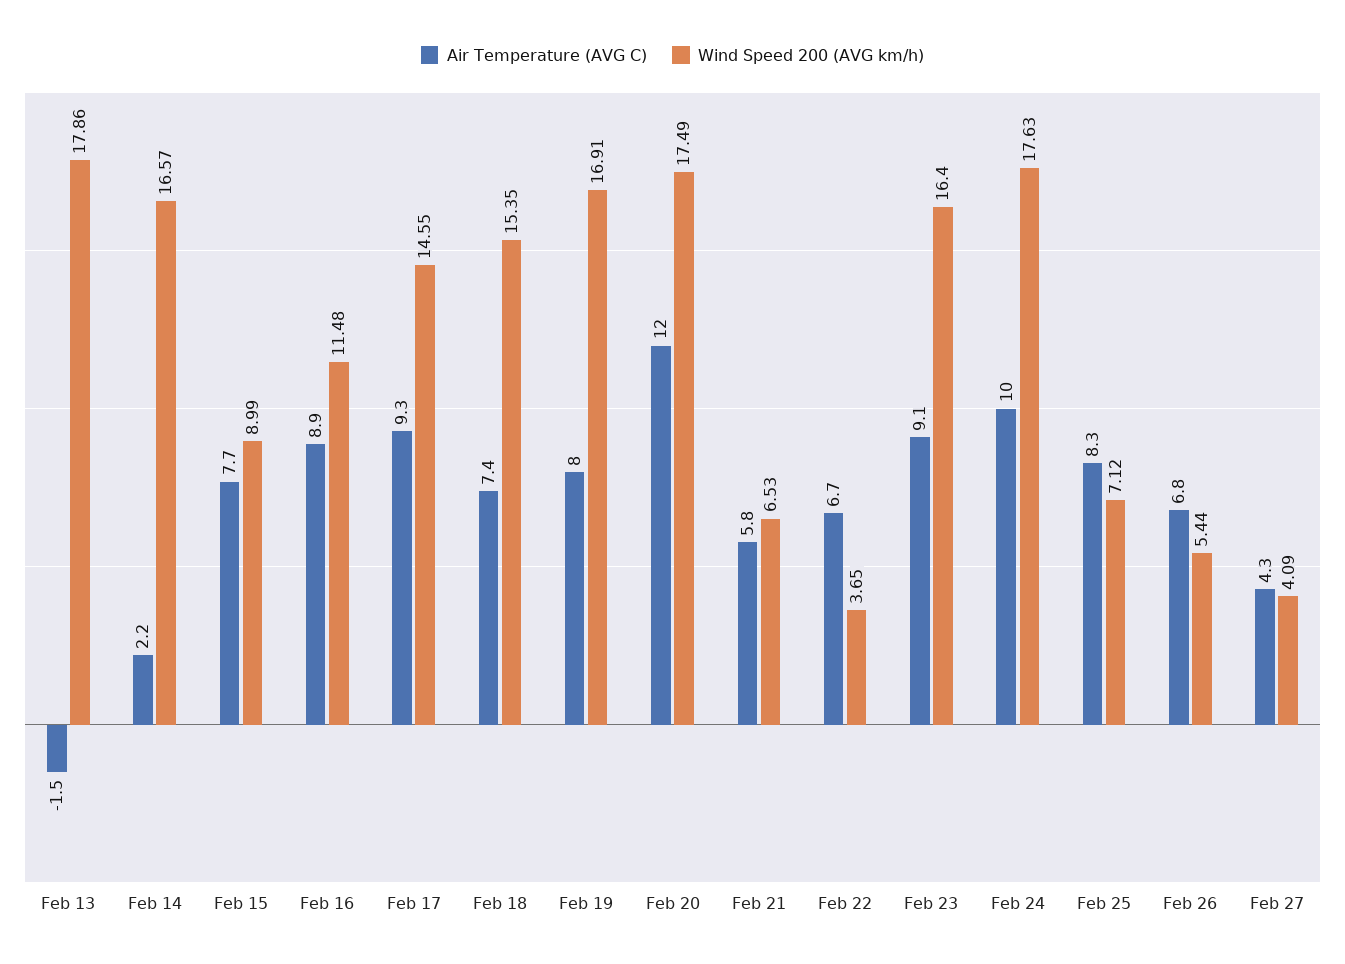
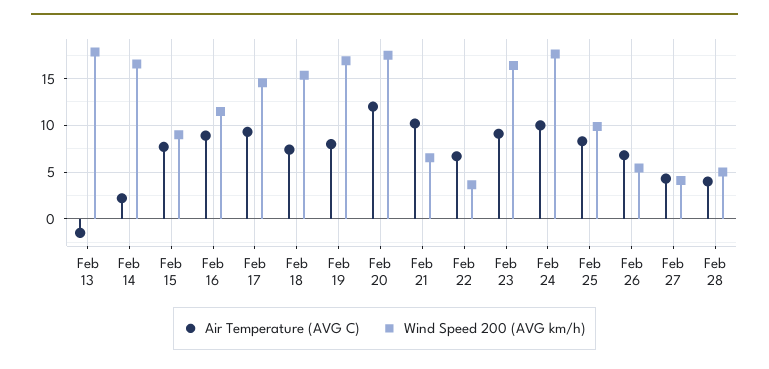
Air Temperature (AVG C), Feb 21: 5.8 -> 10
Wind Speed 200 (AVG km/h), Feb 25: 7.12 -> 10
Air Temperature (AVG C), Feb 28: none -> 4
Wind Speed 200 (AVG km/h), Feb 28: none -> 5

